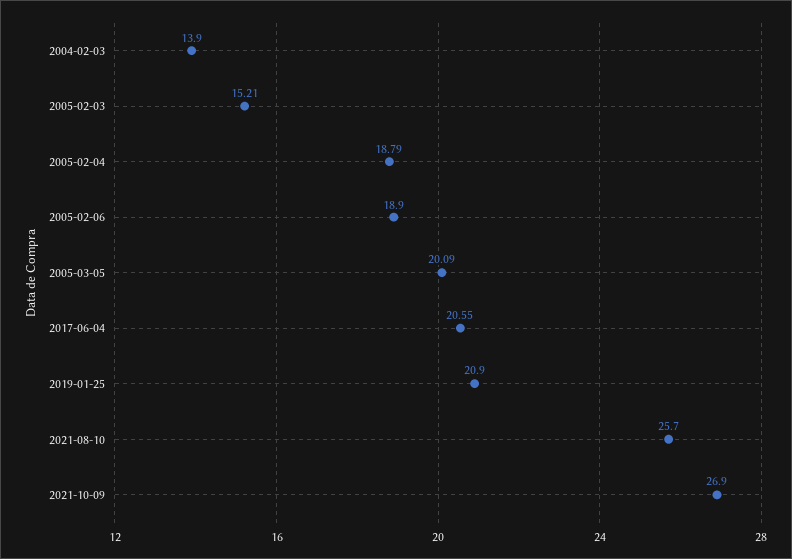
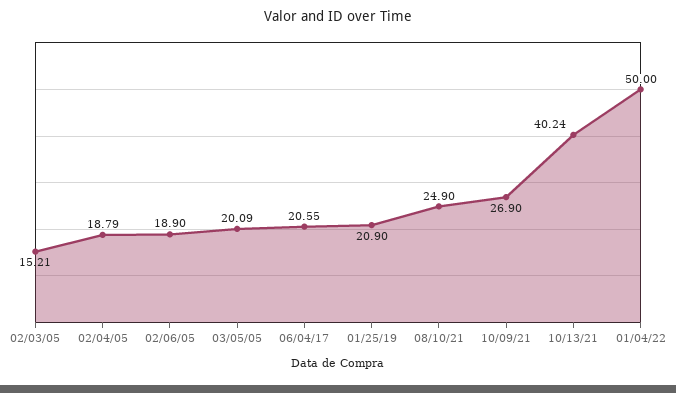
2004-02-03: 13.9 -> none
2021-08-10: 25.7 -> 24.9
10/13/21: none -> 40.24
01/04/22: none -> 50

